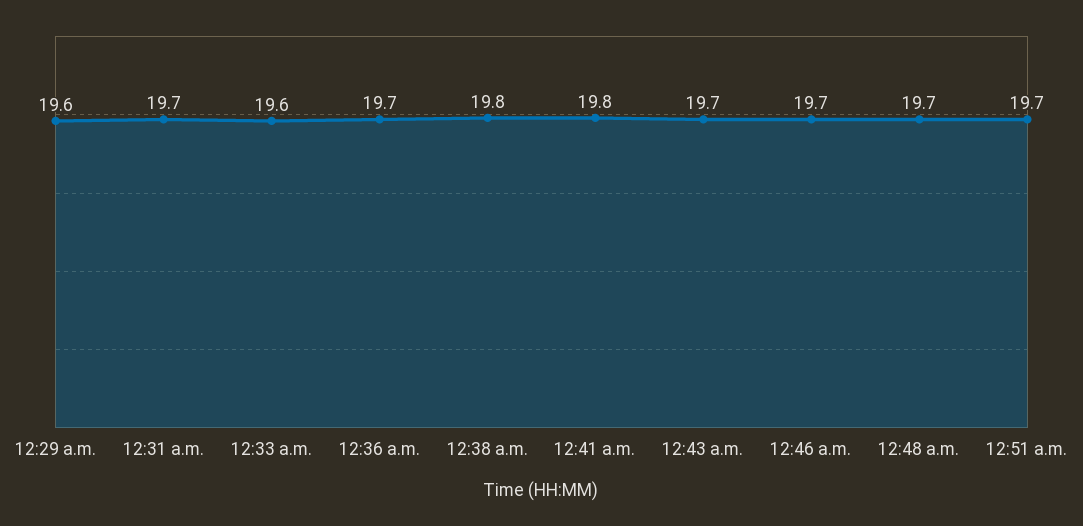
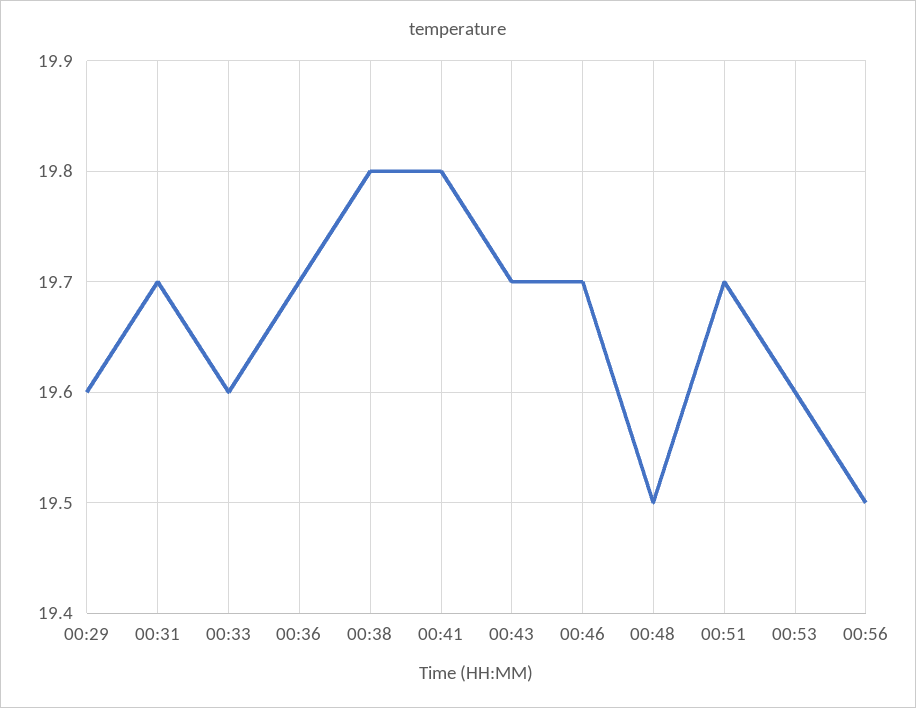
12:48 a.m.: 19.7 -> 19.5
00:53: none -> 19.6
00:56: none -> 19.5

